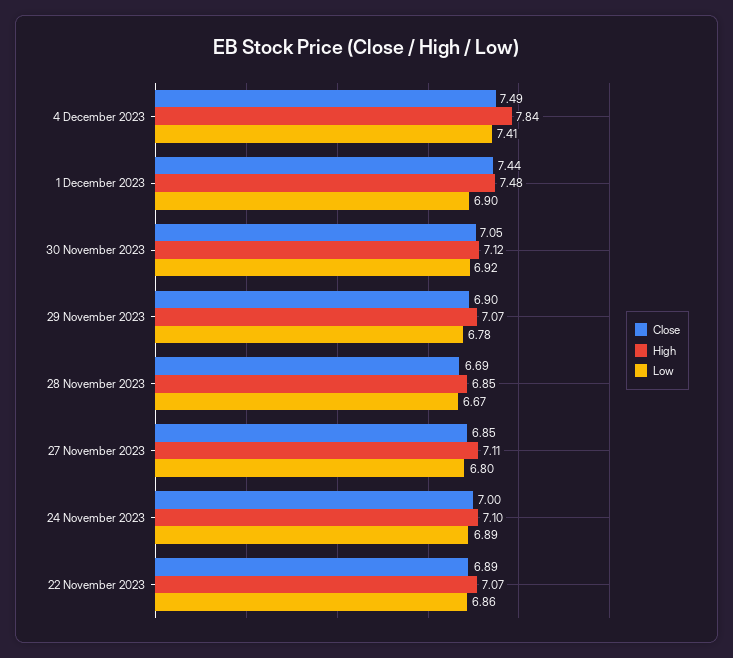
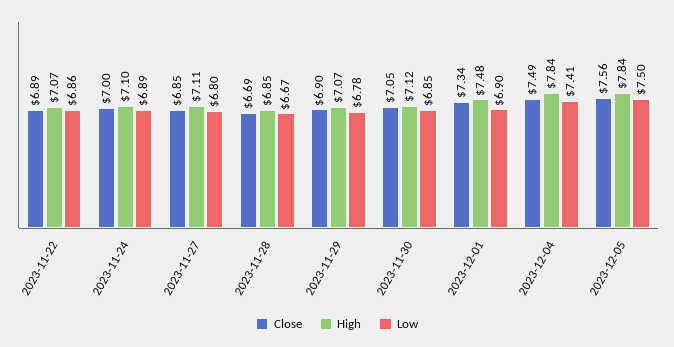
Close, 1 December 2023: 7.44 -> 7.34
Low, 30 November 2023: 6.92 -> 6.85
Close, 2023-12-05: none -> 7.56
High, 2023-12-05: none -> 7.84
Low, 2023-12-05: none -> 7.5

